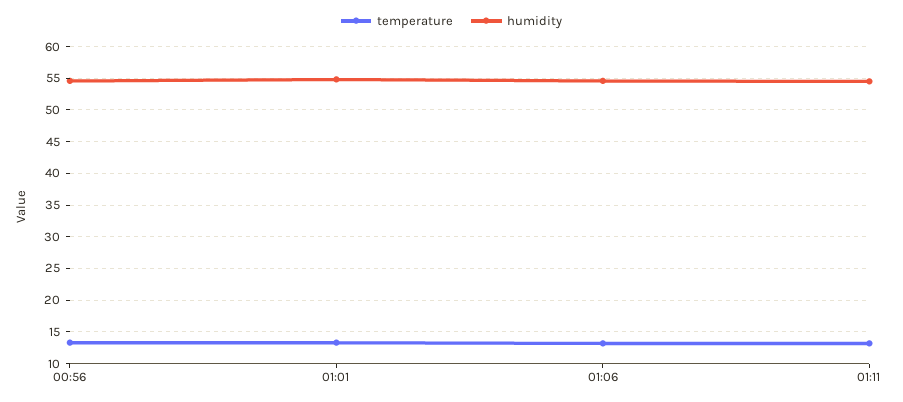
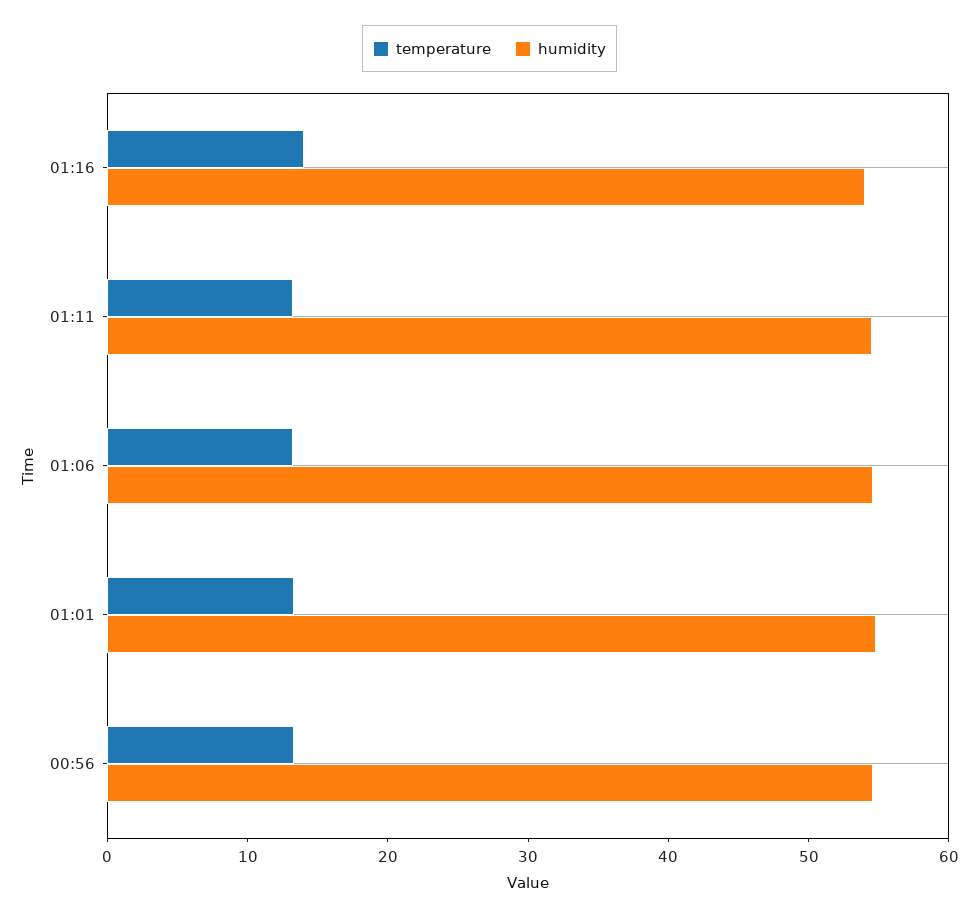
temperature, 01:16: none -> 14
humidity, 01:16: none -> 54

